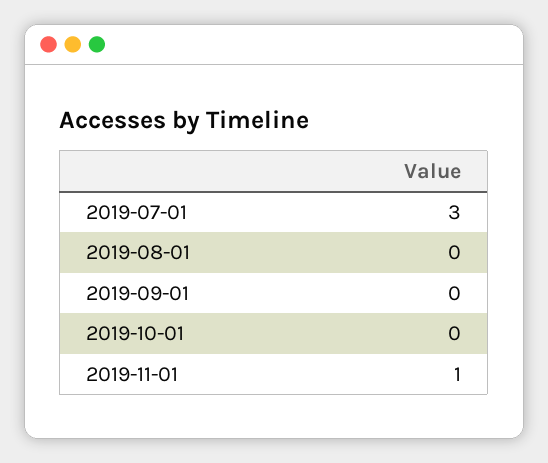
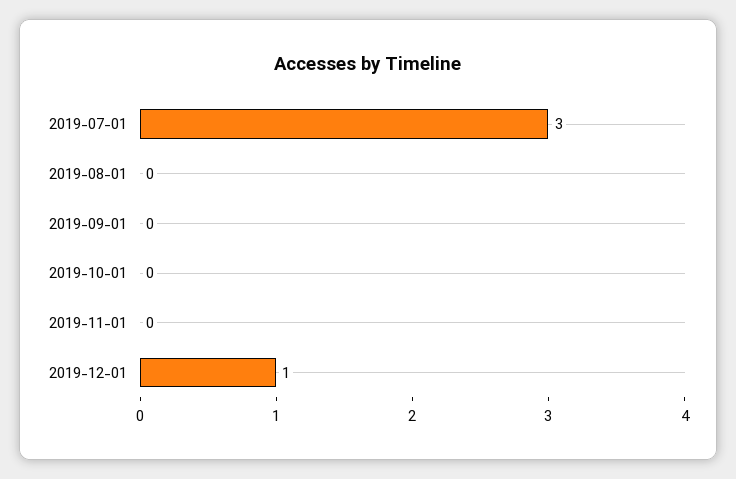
2019-11-01: 1 -> 0
2019-12-01: none -> 1

